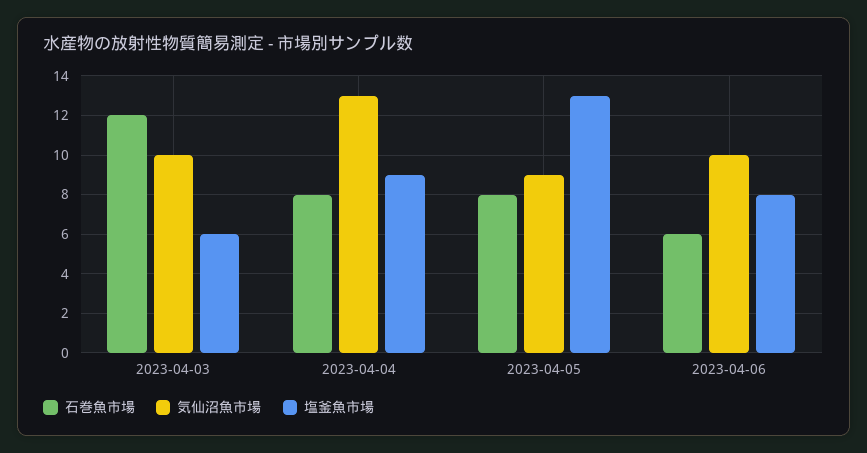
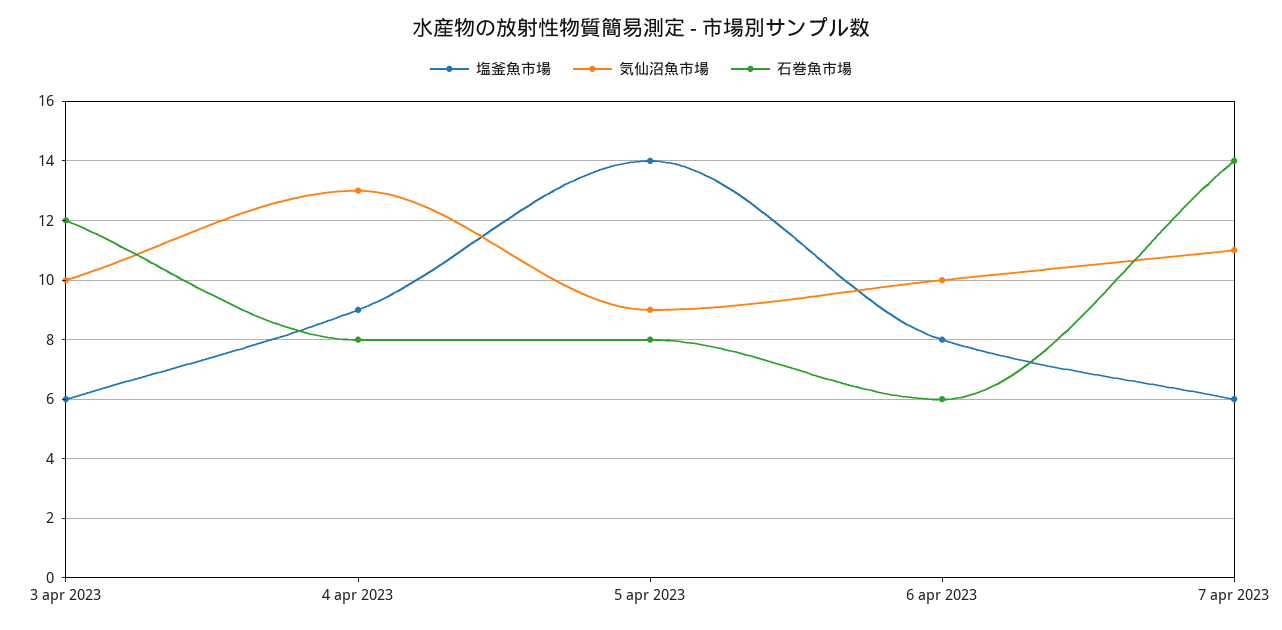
塩釜魚市場, 2023-04-05: 13 -> 14
塩釜魚市場, 7 apr 2023: none -> 6
気仙沼魚市場, 7 apr 2023: none -> 11
石巻魚市場, 7 apr 2023: none -> 14

